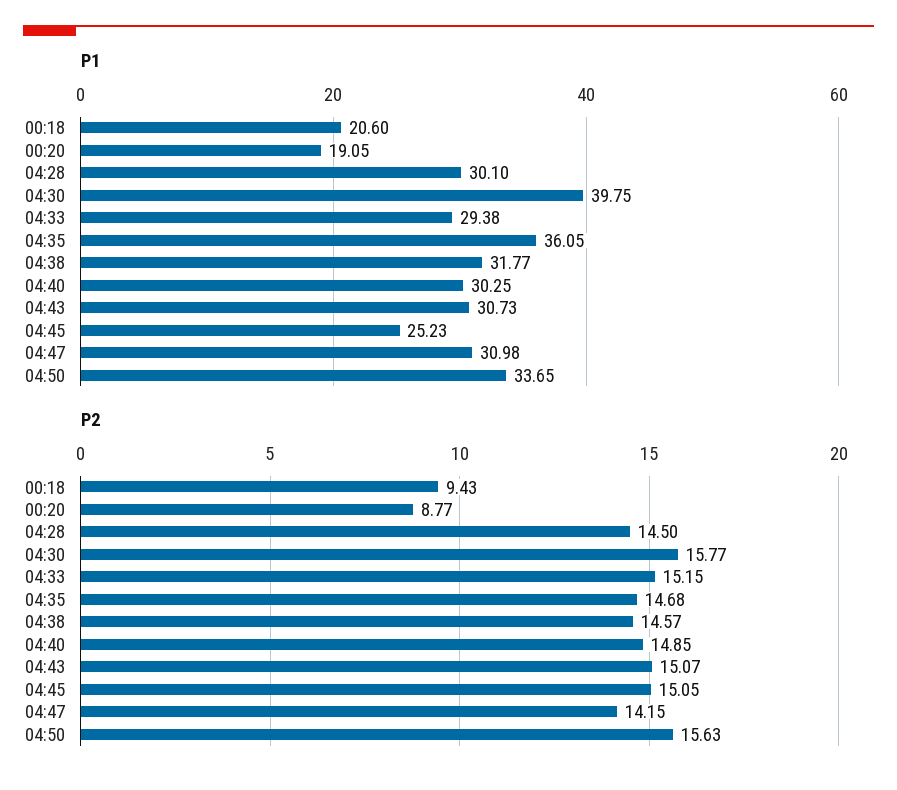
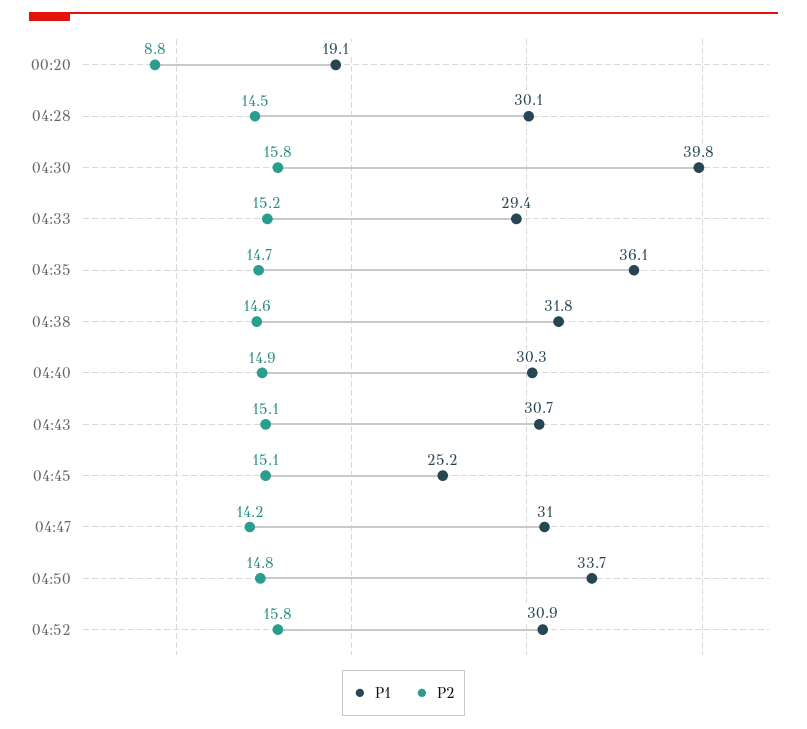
P1, 00:18: 20.6 -> none
P2, 00:18: 9.43 -> none
P2, 04:50: 15.63 -> 14.8
P1, 04:52: none -> 30.9
P2, 04:52: none -> 15.8

